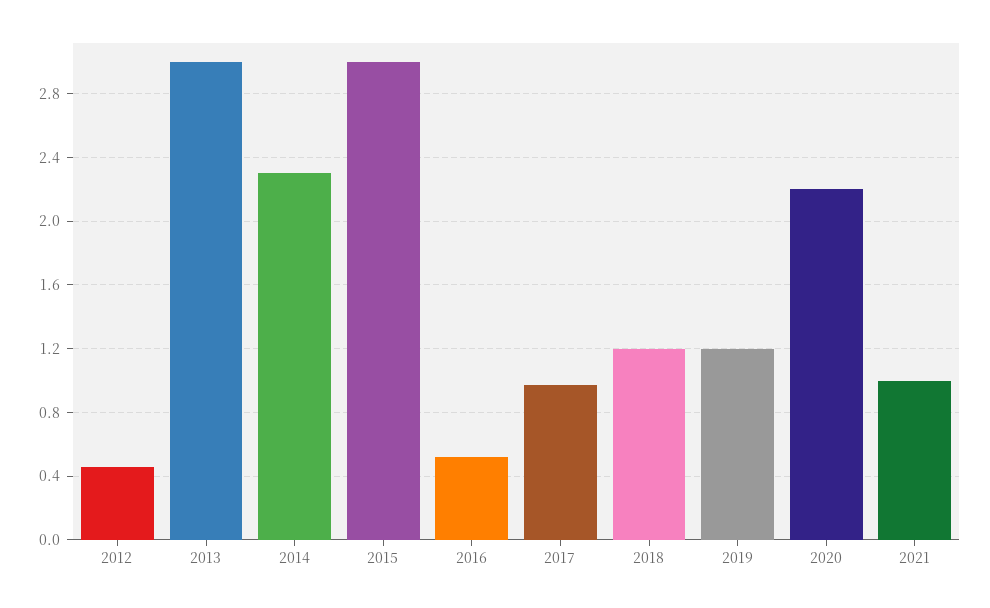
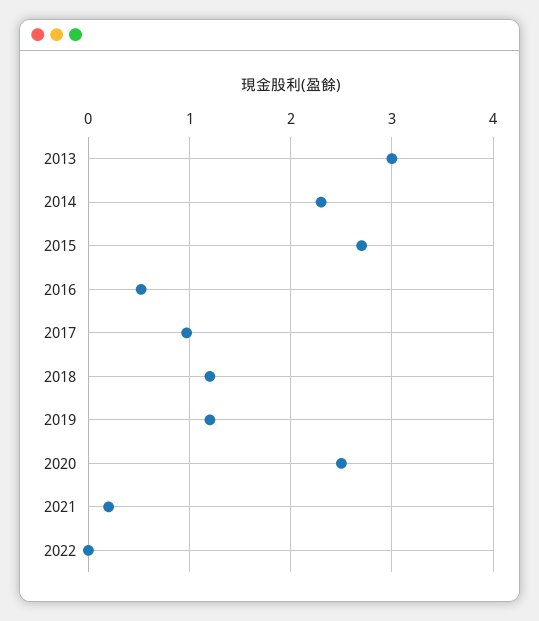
2012: 0.45 -> none
2015: 3 -> 2.7
2020: 2.2 -> 2.5
2021: 1 -> 0.2
2022: none -> 0

